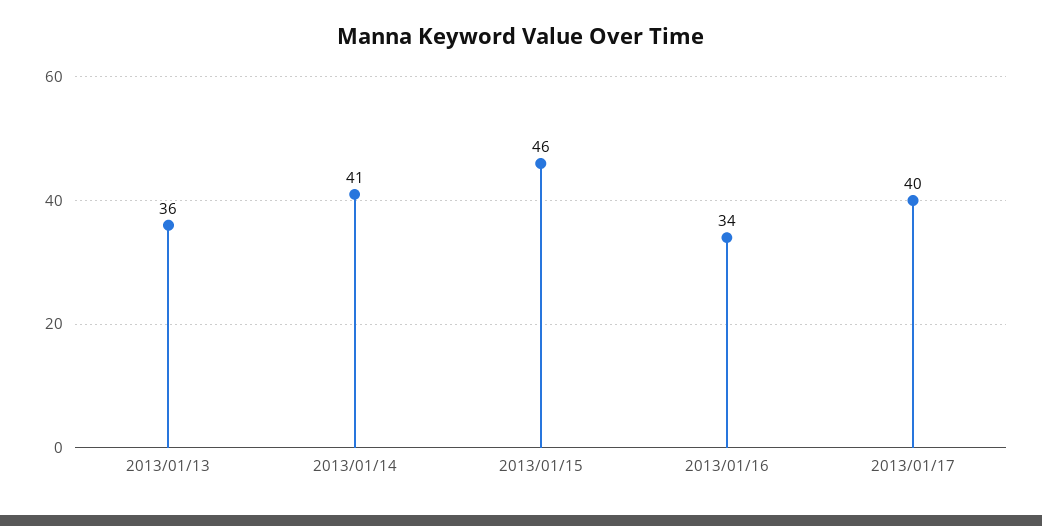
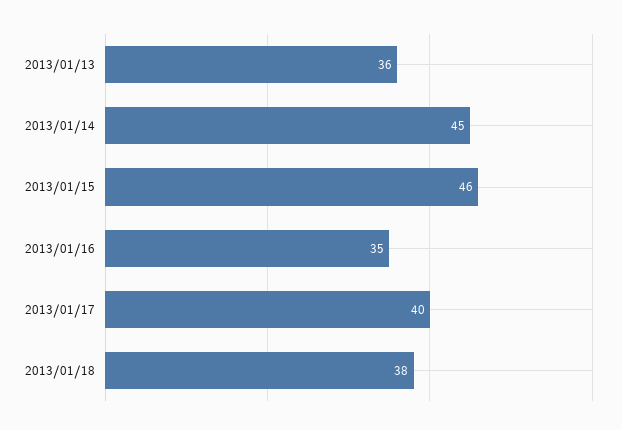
2013/01/14: 41 -> 45
2013/01/16: 34 -> 35
2013/01/18: none -> 38

